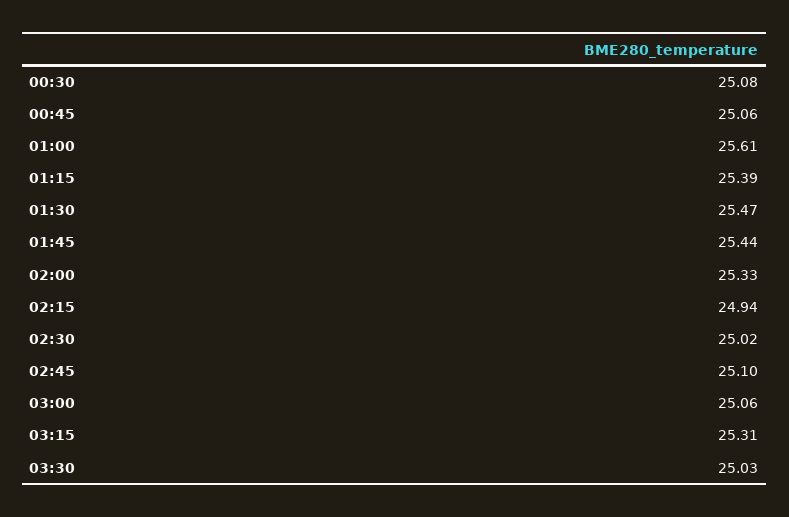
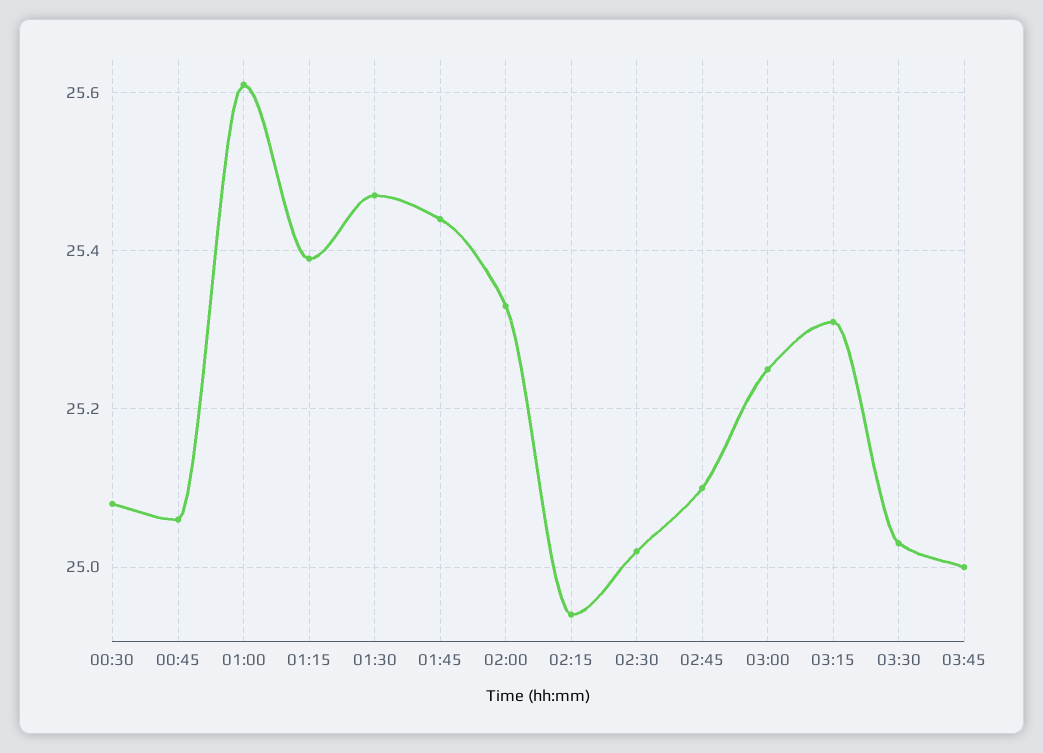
03:00: 25.06 -> 25.25
03:45: none -> 25

